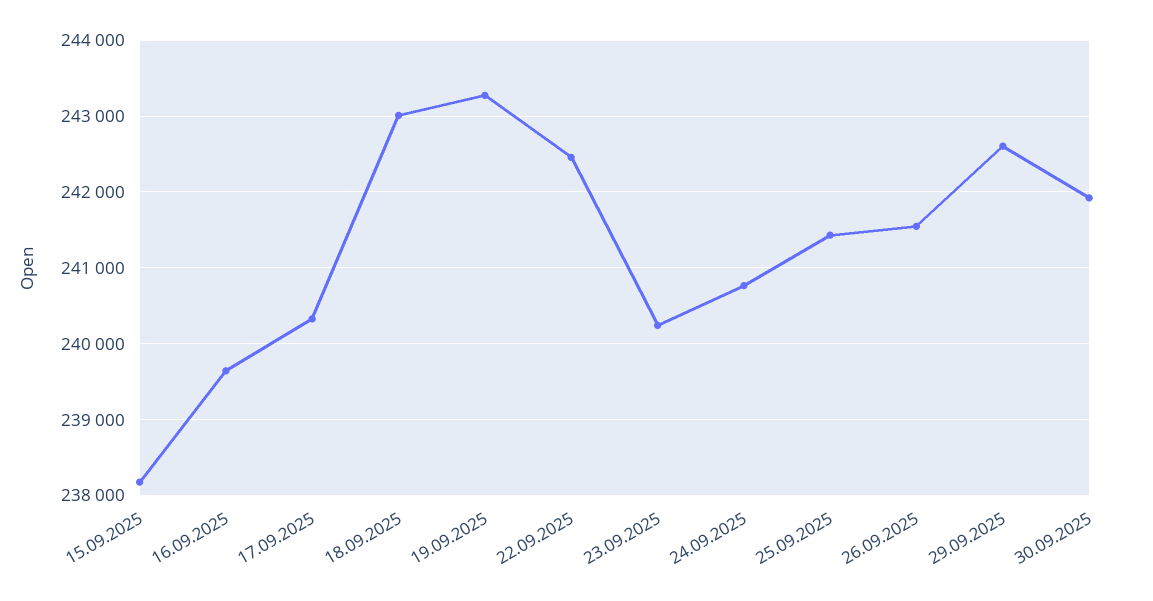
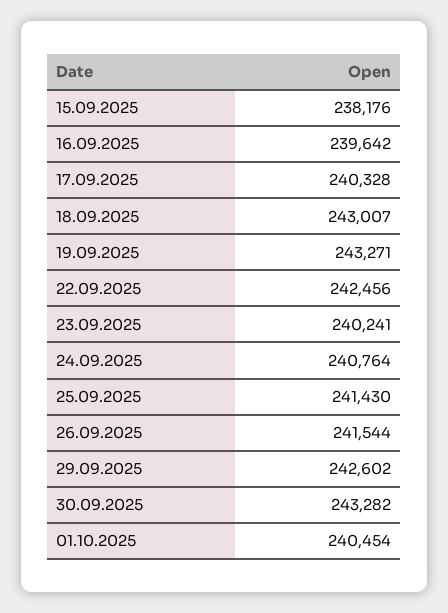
30.09.2025: 241900 -> 243282
01.10.2025: none -> 240454

